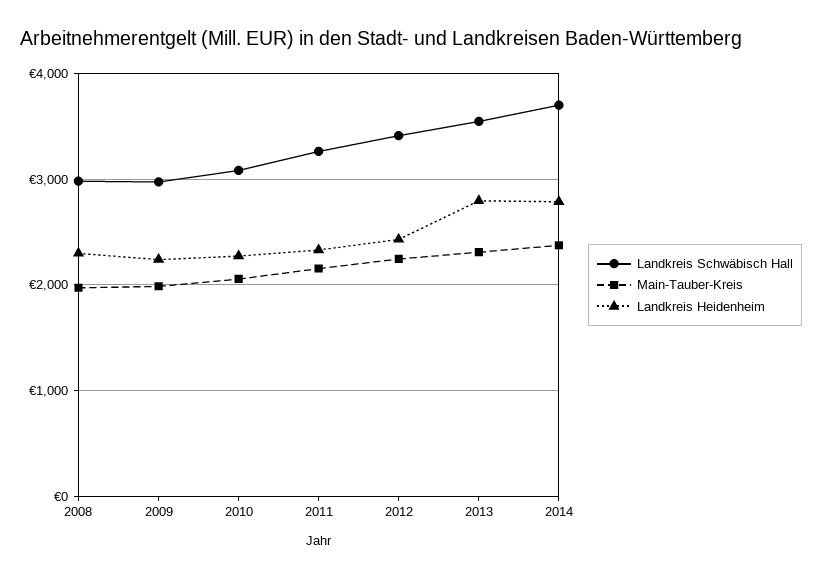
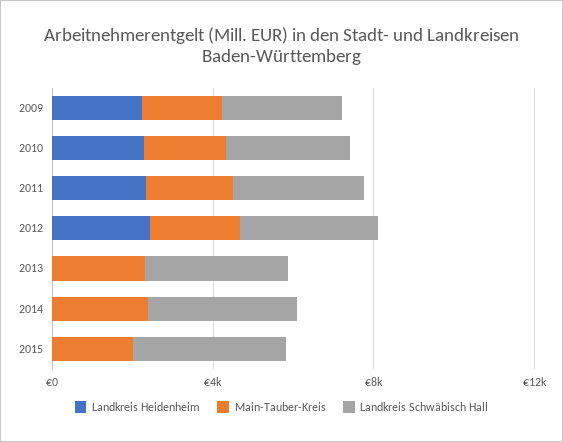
Landkreis Schwäbisch Hall, 2008: 3000 -> none
Main-Tauber-Kreis, 2008: 2000 -> none
Landkreis Heidenheim, 2008: 2300 -> none
Landkreis Heidenheim, 2013: 2800 -> 0
Landkreis Heidenheim, 2014: 2800 -> 0
Landkreis Heidenheim, 2015: none -> 0
Main-Tauber-Kreis, 2015: none -> 2000
Landkreis Schwäbisch Hall, 2015: none -> 4000

